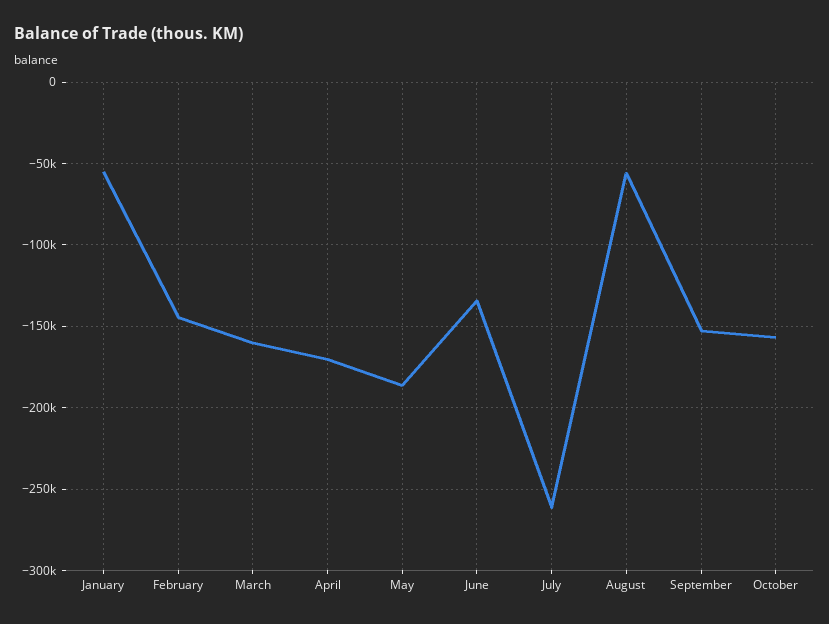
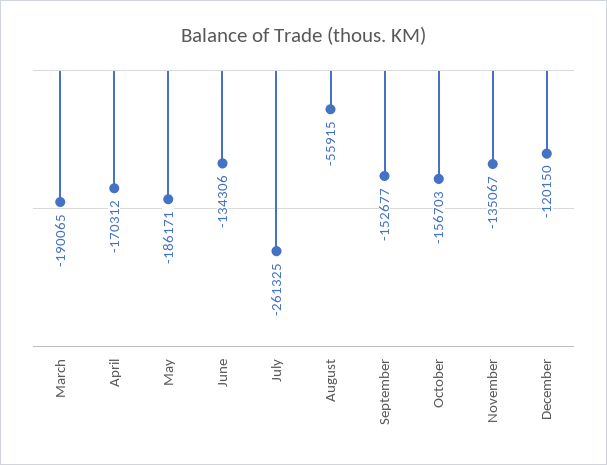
January: -55000 -> none
February: -145000 -> none
March: -160000 -> -190065
November: none -> -135067
December: none -> -120150

